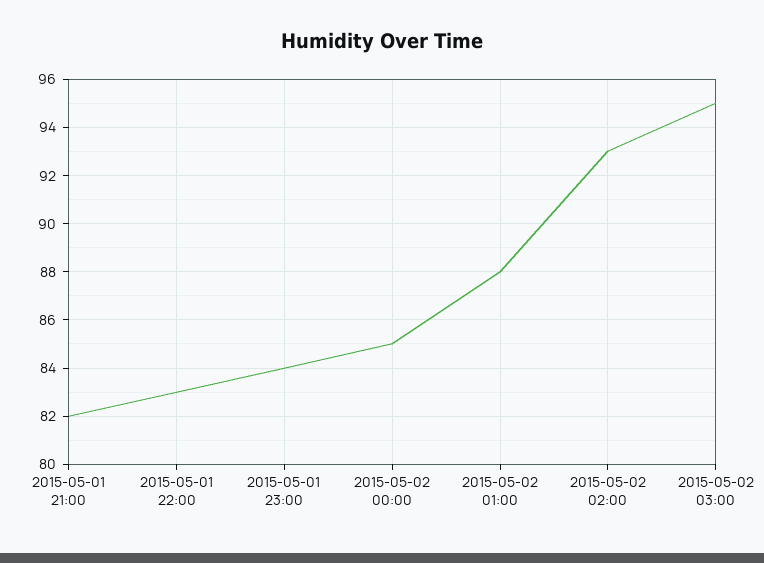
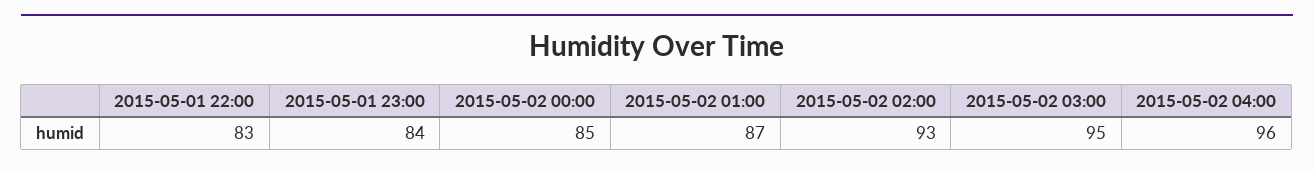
2015-05-01 21:00: 82 -> none
2015-05-02 01:00: 88 -> 87
2015-05-02 04:00: none -> 96

